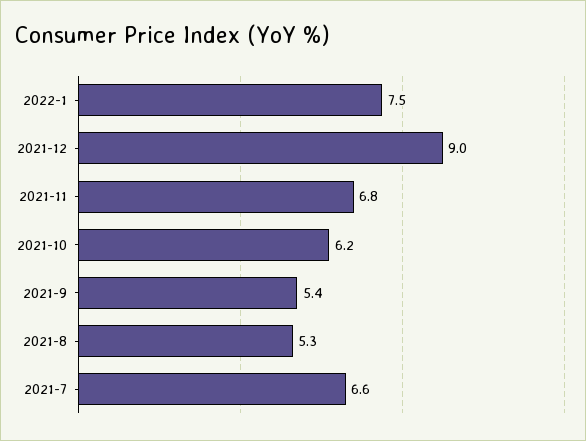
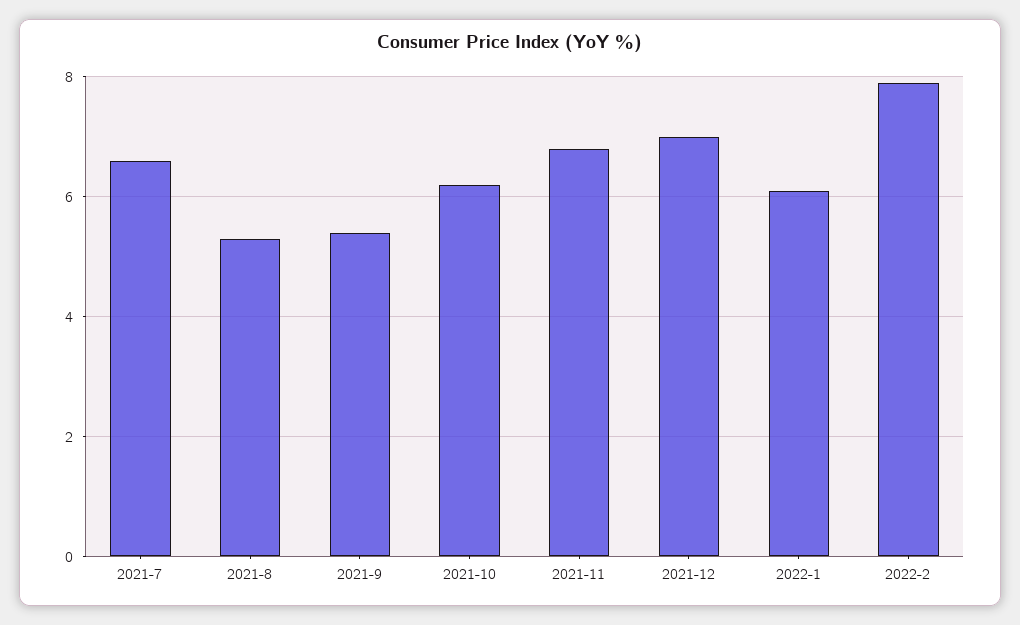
2022-1: 7.5 -> 6
2021-12: 9 -> 7
2022-2: none -> 8

